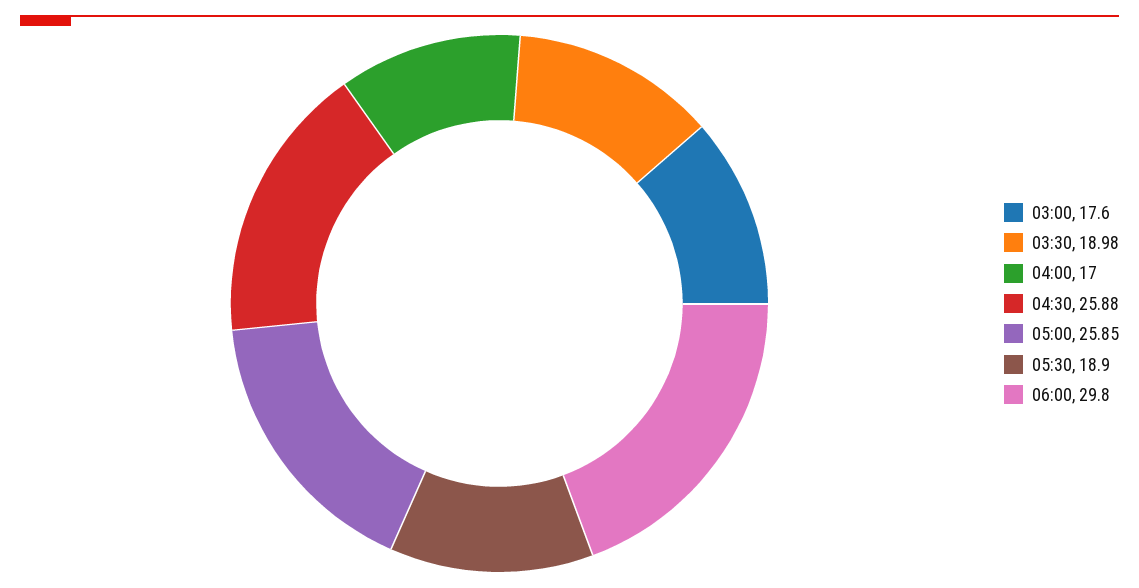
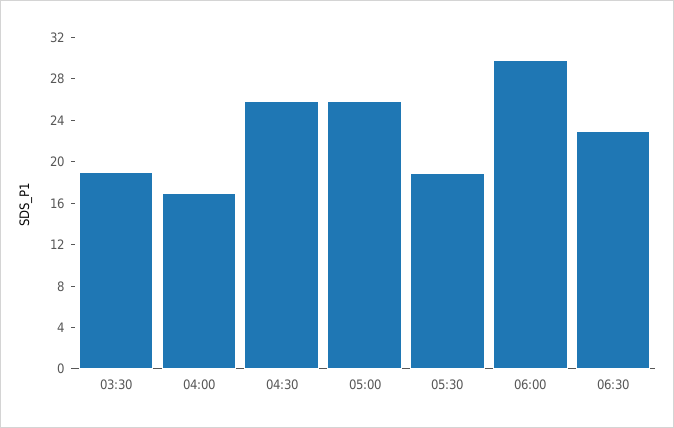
03:00: 17.6 -> none
06:30: none -> 23

